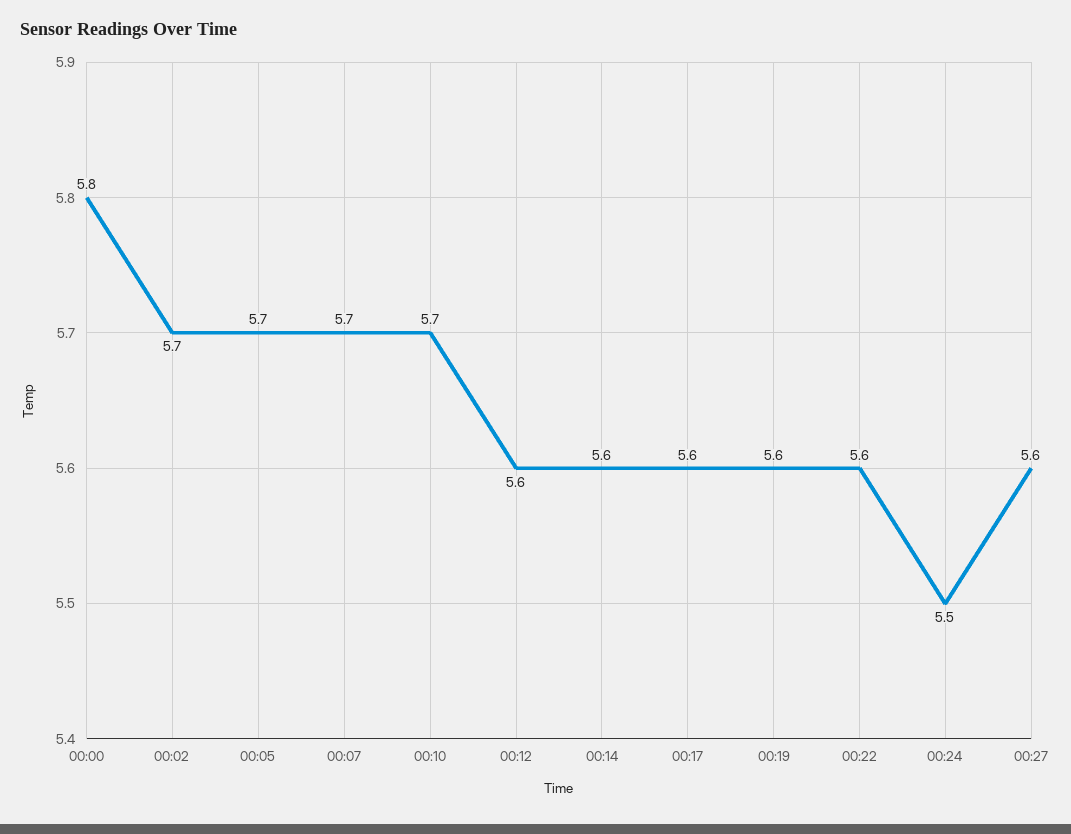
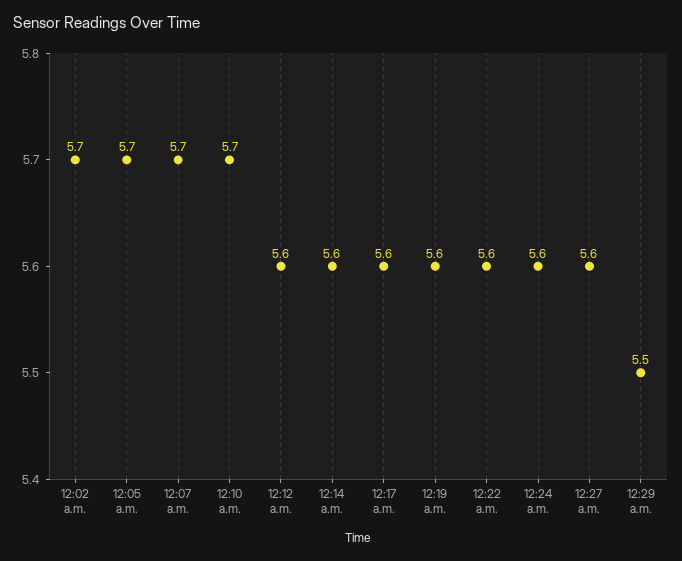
00:00: 5.8 -> none
00:24: 5.5 -> 5.6
12:29 a.m.: none -> 5.5

